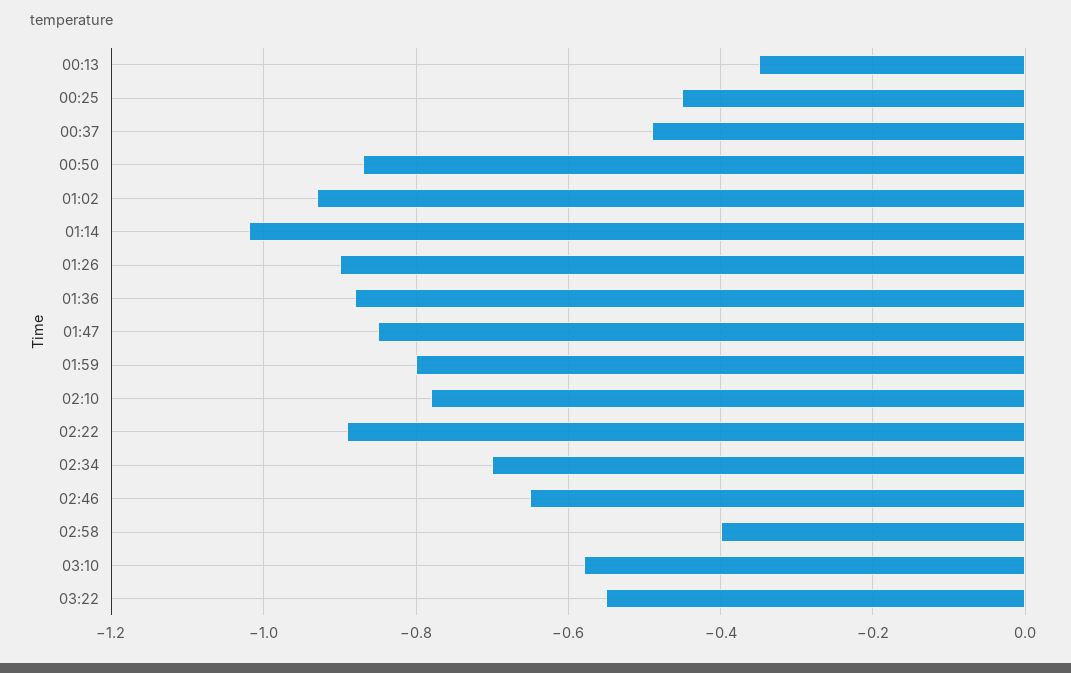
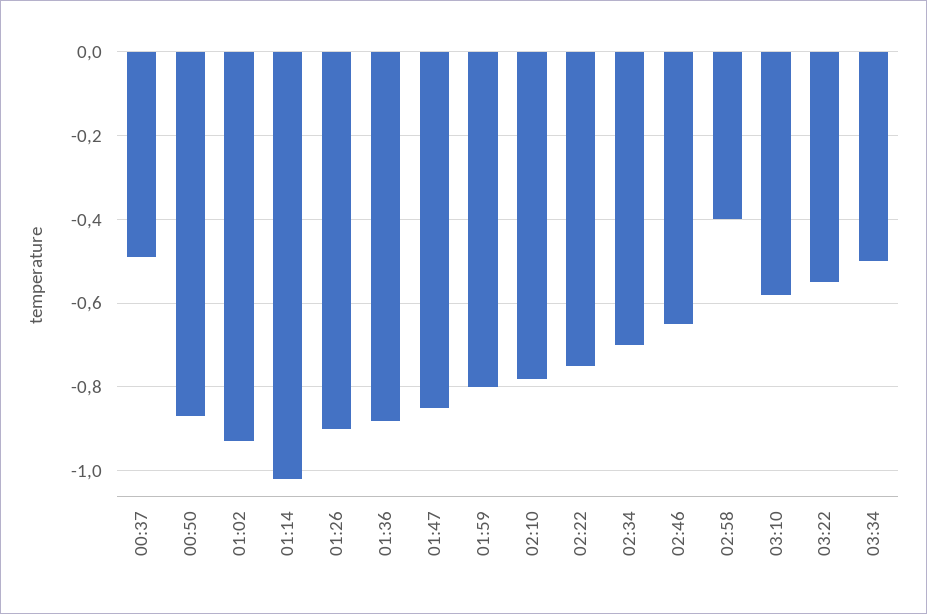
00:13: -0.35 -> none
00:25: -0.45 -> none
02:22: -0.9 -> -0.75
03:34: none -> -0.5

